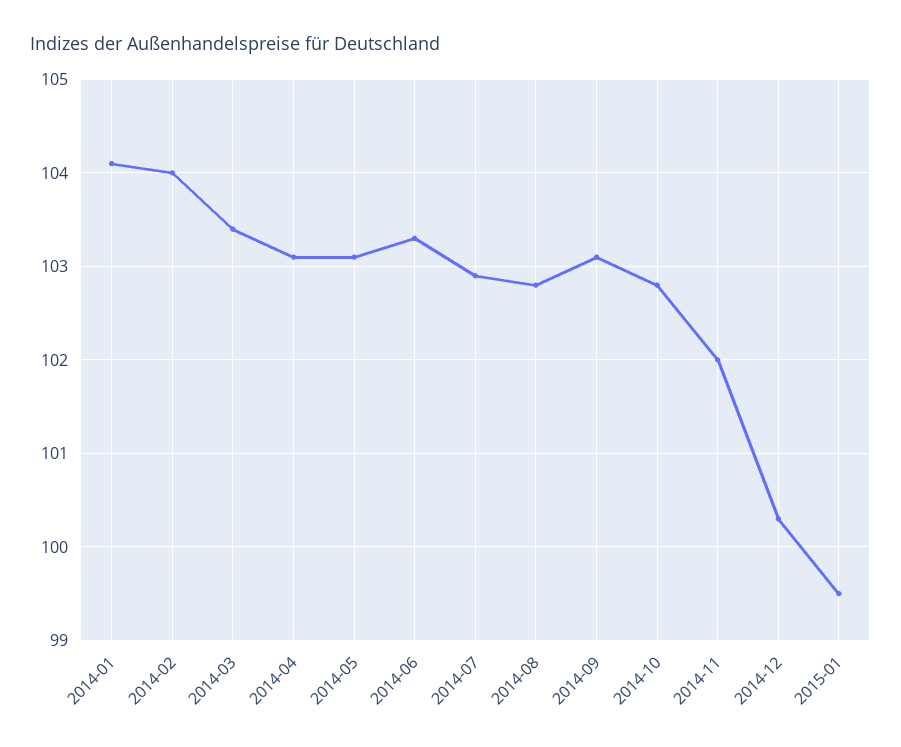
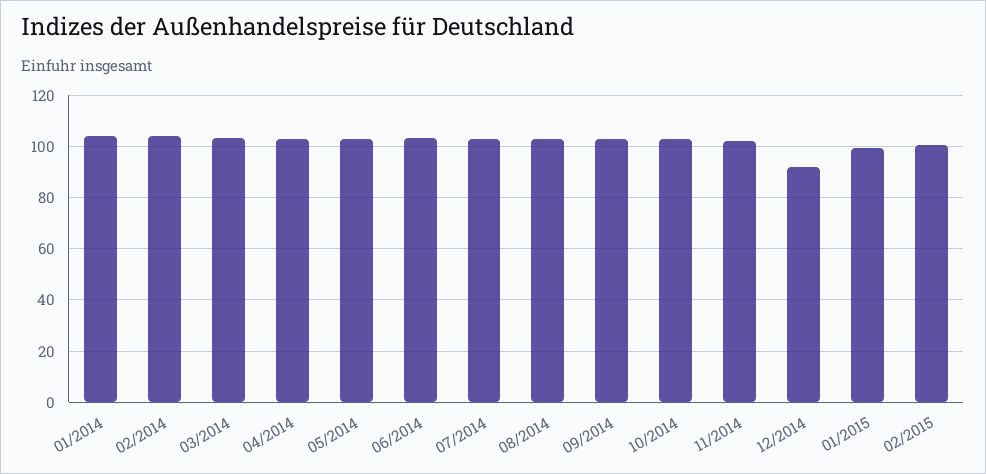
2014-12: 100.3 -> 92.5
02/2015: none -> 100

